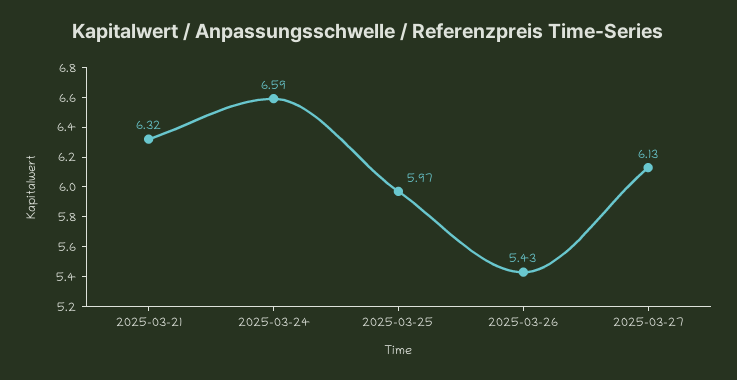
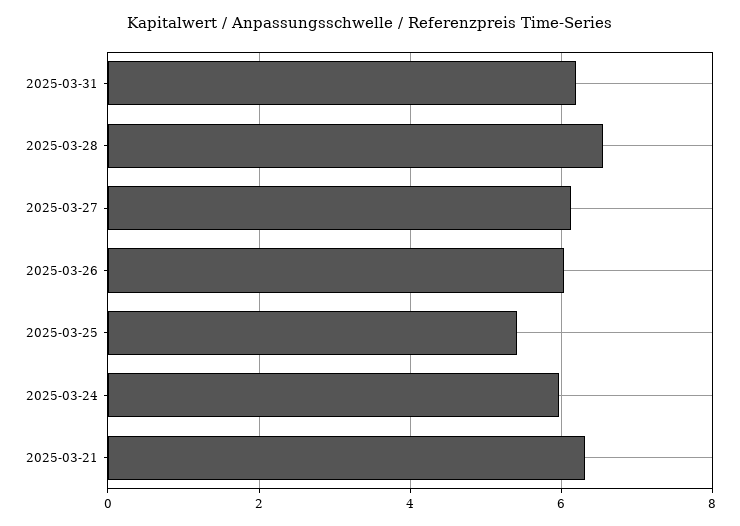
2025-03-24: 6.59 -> 6
2025-03-25: 5.97 -> 5.4
2025-03-26: 5.43 -> 6
2025-03-31: none -> 6.2
2025-03-28: none -> 6.6

